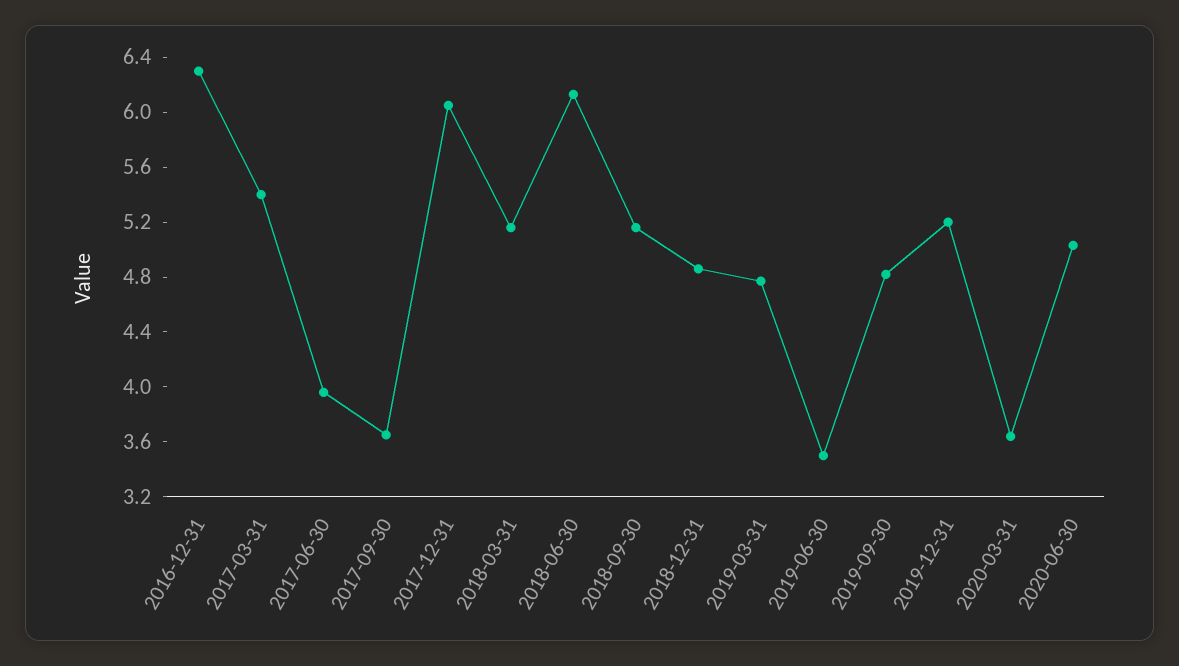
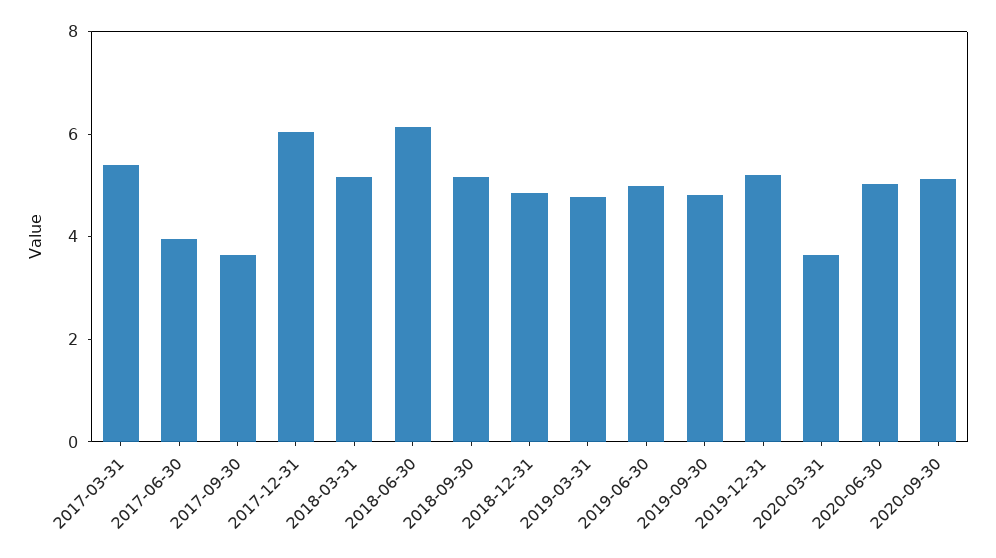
2016-12-31: 6.3 -> none
2019-06-30: 3.5 -> 5
2020-09-30: none -> 5

